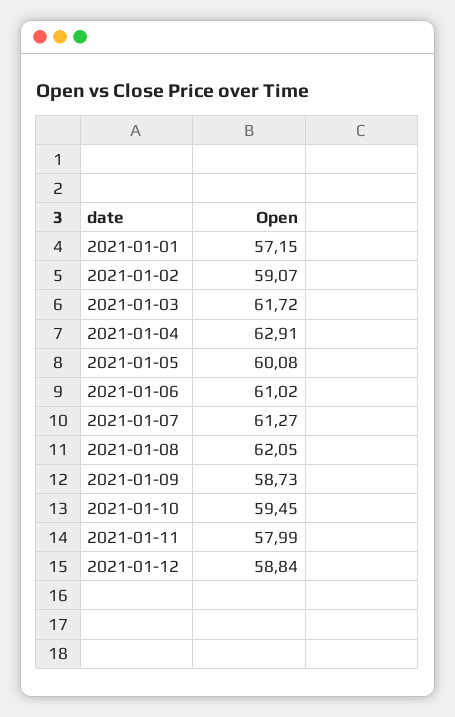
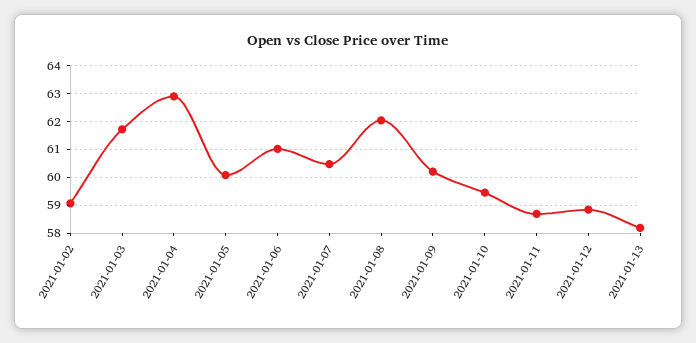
2021-01-01: 57.15 -> none
2021-01-07: 61.27 -> 60.5
2021-01-09: 58.73 -> 60.25
2021-01-11: 57.99 -> 58.75
2021-01-13: none -> 58.25

